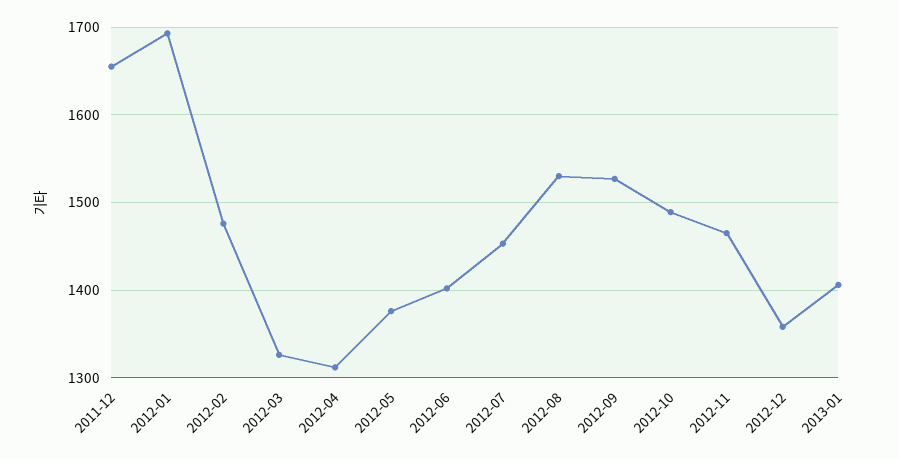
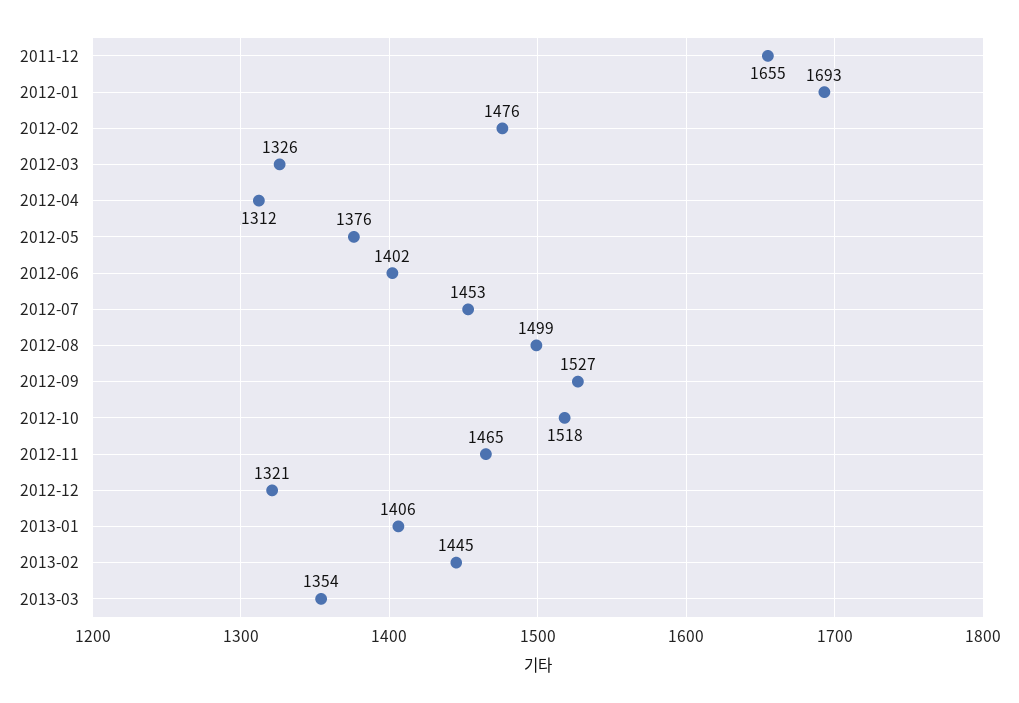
2012-08: 1530 -> 1499
2012-10: 1490 -> 1518
2012-12: 1360 -> 1321
2013-02: none -> 1445
2013-03: none -> 1354

